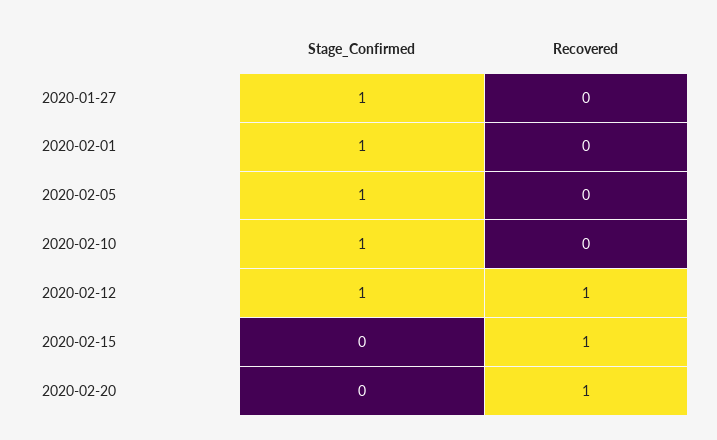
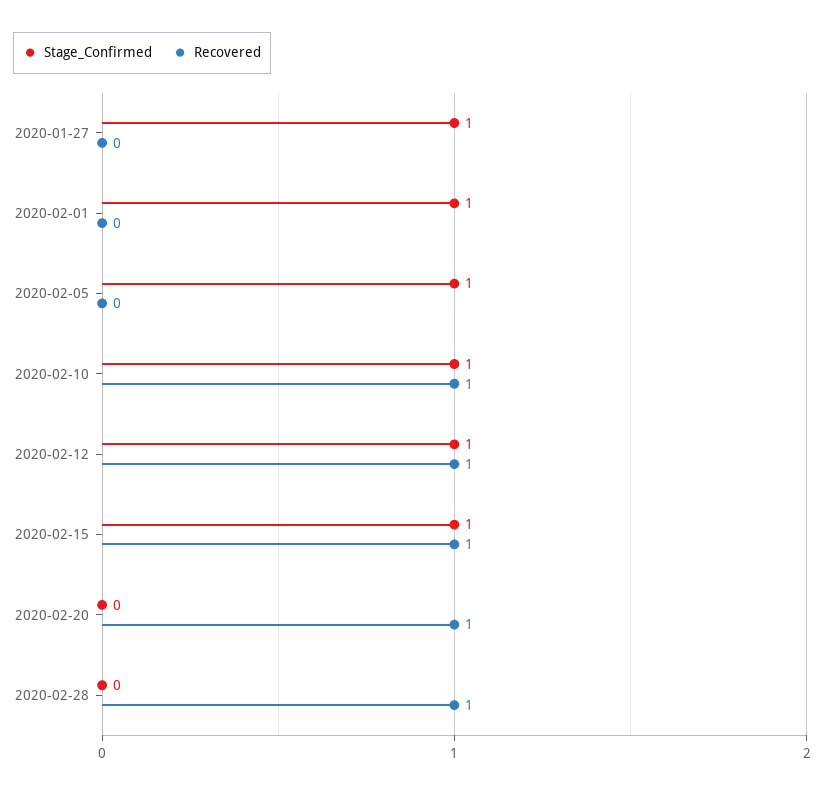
Recovered, 2020-02-10: 0 -> 1
Stage_Confirmed, 2020-02-15: 0 -> 1
Stage_Confirmed, 2020-02-28: none -> 0
Recovered, 2020-02-28: none -> 1

